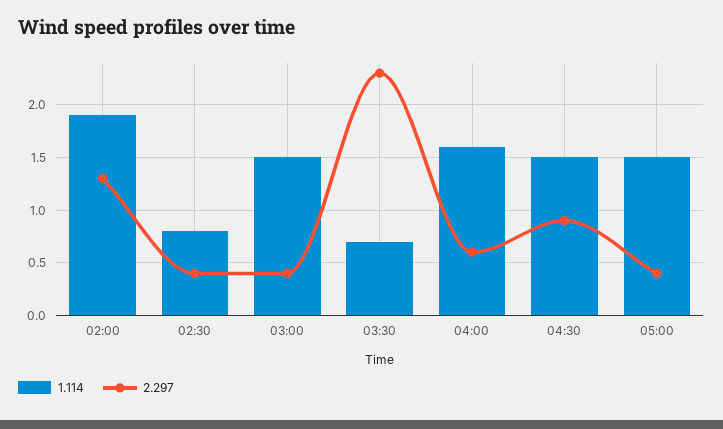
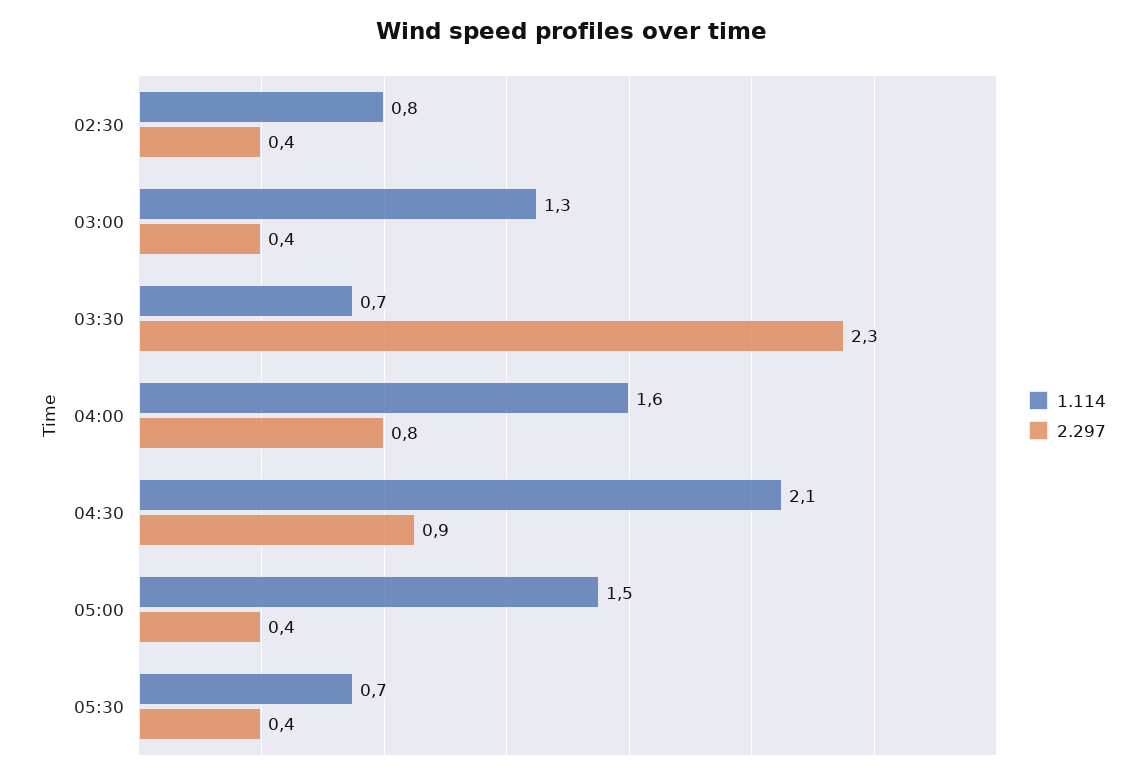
1.114, 02:00: 1.9 -> none
2.297, 02:00: 1.3 -> none
1.114, 03:00: 1.5 -> 1.3
2.297, 04:00: 0.6 -> 0.8
1.114, 04:30: 1.5 -> 2.1
1.114, 05:30: none -> 0.7
2.297, 05:30: none -> 0.4

